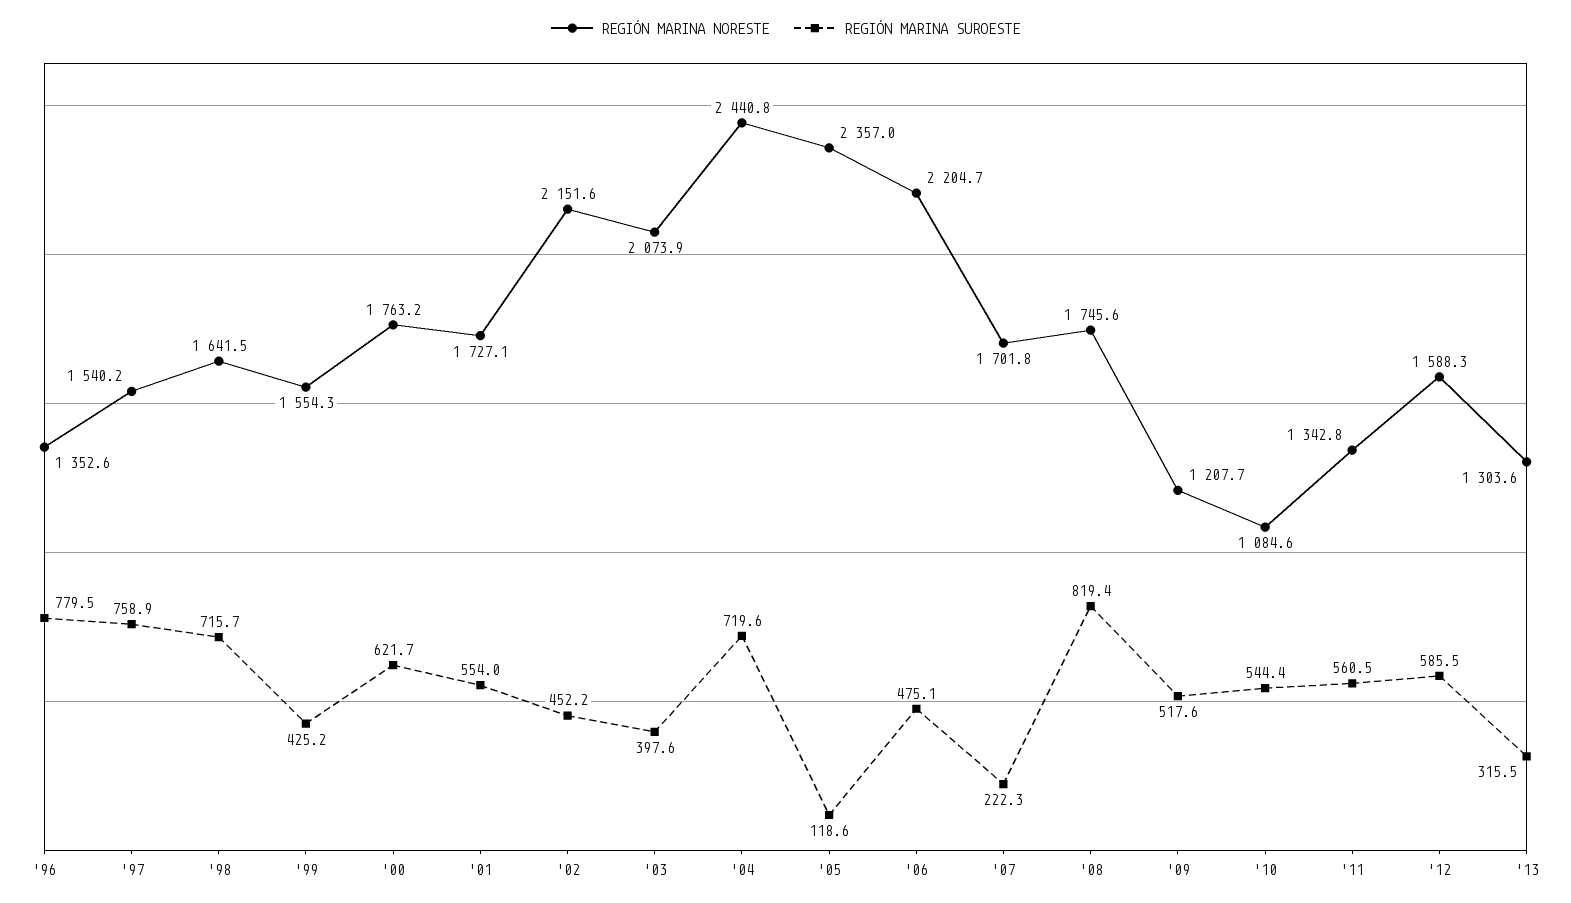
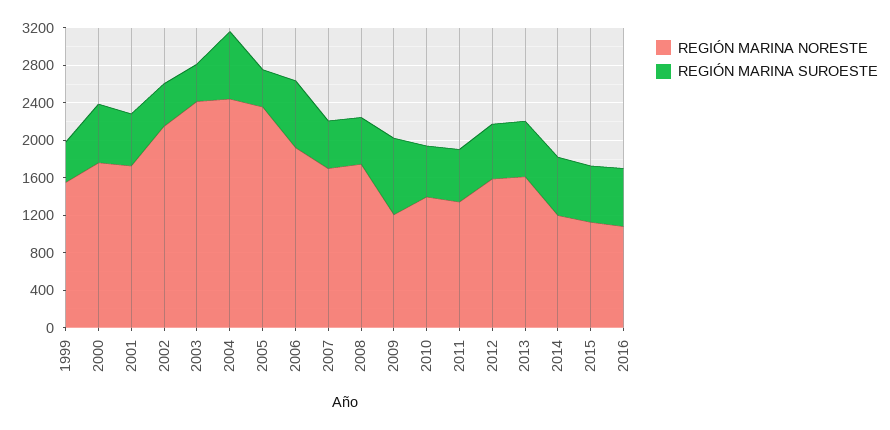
REGIÓN MARINA NORESTE, '96: 1352.6 -> none
REGIÓN MARINA SUROESTE, '96: 779.5 -> none
REGIÓN MARINA NORESTE, '97: 1540.2 -> none
REGIÓN MARINA SUROESTE, '97: 758.9 -> none
REGIÓN MARINA NORESTE, '98: 1641.5 -> none
REGIÓN MARINA SUROESTE, '98: 715.7 -> none
REGIÓN MARINA NORESTE, '03: 2073.9 -> 2400
REGIÓN MARINA SUROESTE, '05: 118.6 -> 400
REGIÓN MARINA NORESTE, '06: 2204.7 -> 1900
REGIÓN MARINA SUROESTE, '06: 475.1 -> 700
REGIÓN MARINA SUROESTE, '07: 222.3 -> 500
REGIÓN MARINA SUROESTE, '08: 819.4 -> 500
REGIÓN MARINA SUROESTE, '09: 517.6 -> 800
REGIÓN MARINA NORESTE, '10: 1084.6 -> 1400
REGIÓN MARINA NORESTE, '13: 1303.6 -> 1600
REGIÓN MARINA SUROESTE, '13: 315.5 -> 600
REGIÓN MARINA NORESTE, 2014: none -> 1200
REGIÓN MARINA SUROESTE, 2014: none -> 600
REGIÓN MARINA NORESTE, 2015: none -> 1100
REGIÓN MARINA SUROESTE, 2015: none -> 600
REGIÓN MARINA NORESTE, 2016: none -> 1100
REGIÓN MARINA SUROESTE, 2016: none -> 600

